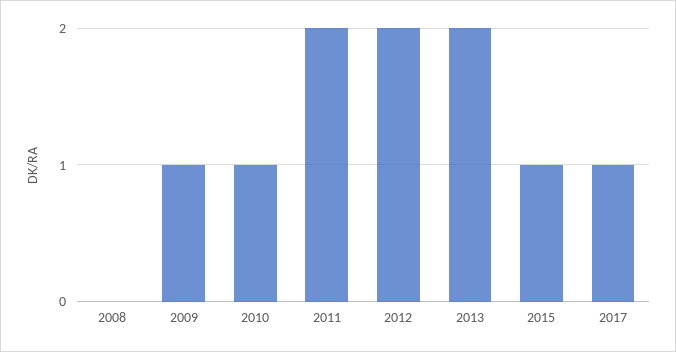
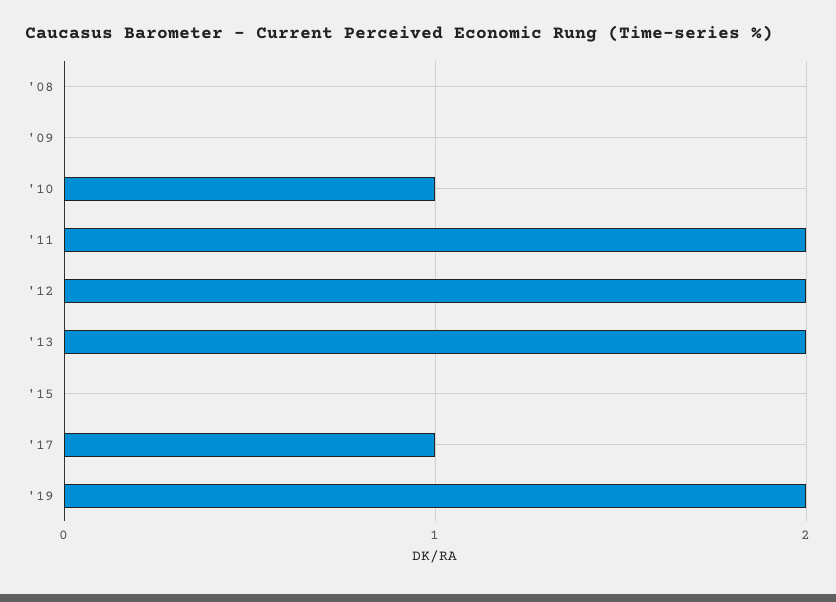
2009: 1 -> 0
2015: 1 -> 0
'19: none -> 2

